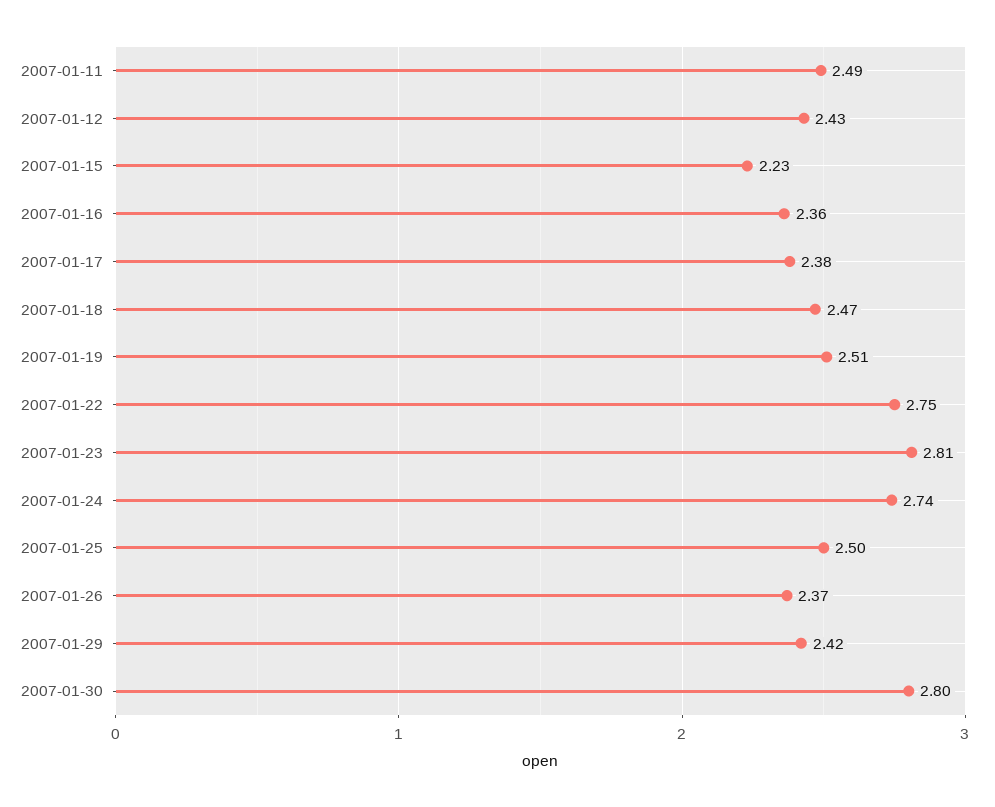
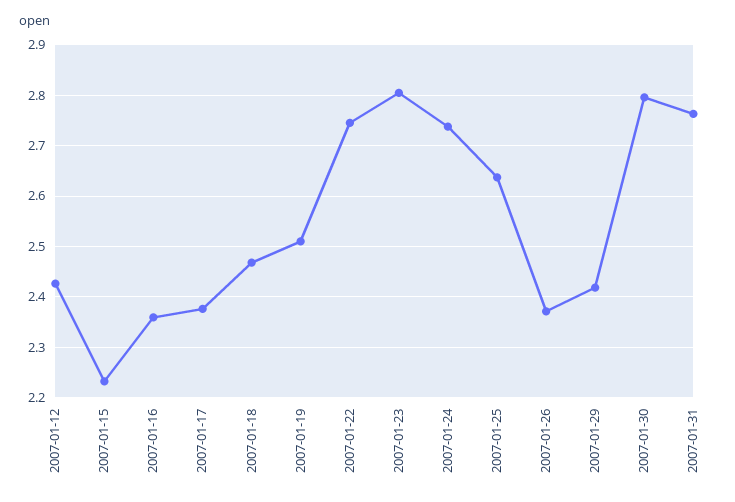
2007-01-11: 2.49 -> none
2007-01-25: 2.5 -> 2.64
2007-01-31: none -> 2.76

